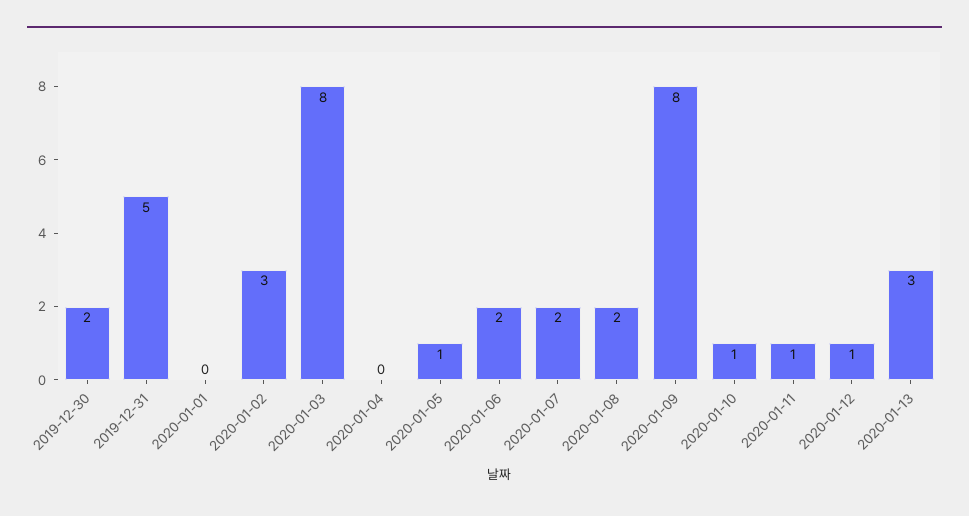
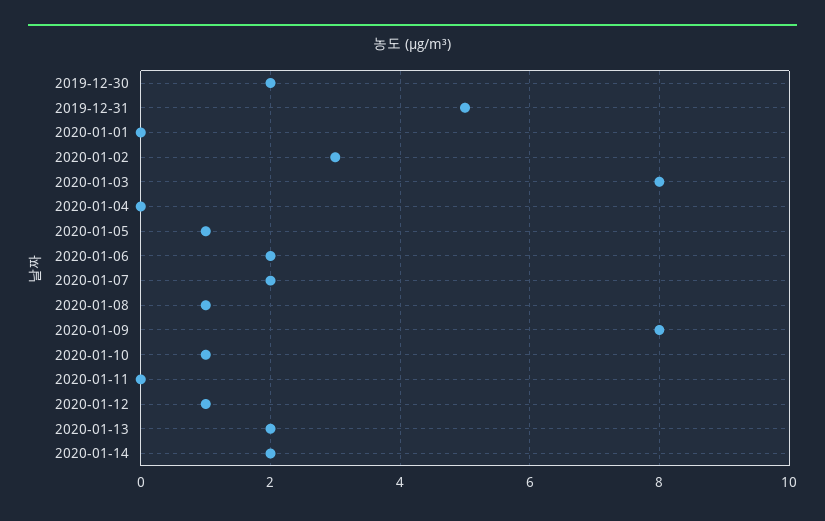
2020-01-08: 2 -> 1
2020-01-11: 1 -> 0
2020-01-13: 3 -> 2
2020-01-14: none -> 2

